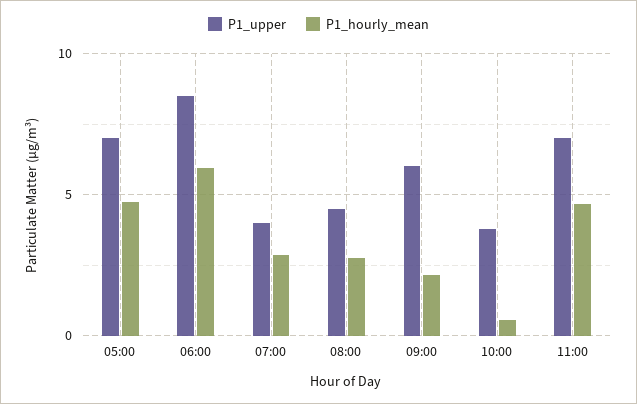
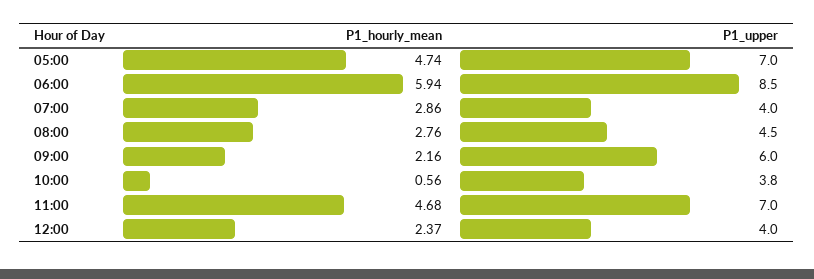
P1_hourly_mean, 12:00: none -> 2.37
P1_upper, 12:00: none -> 4

